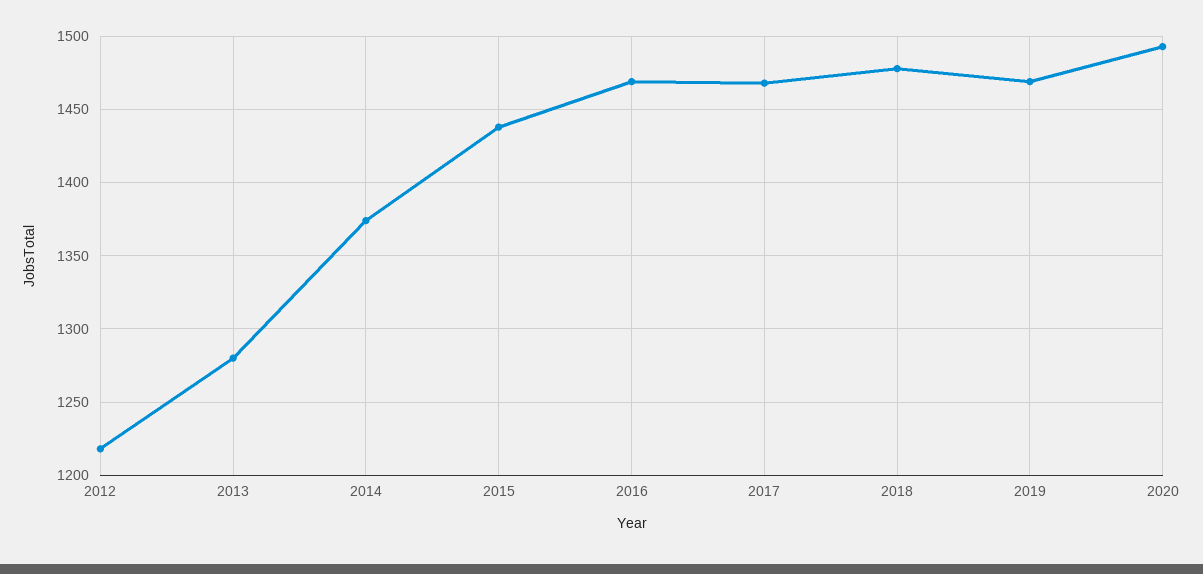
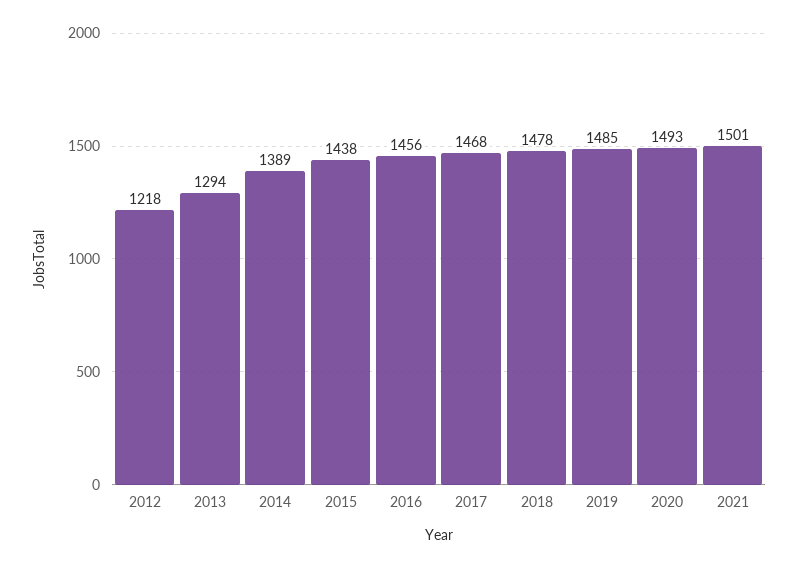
2013: 1280 -> 1294
2014: 1375 -> 1389
2016: 1470 -> 1456
2019: 1470 -> 1485
2021: none -> 1501

